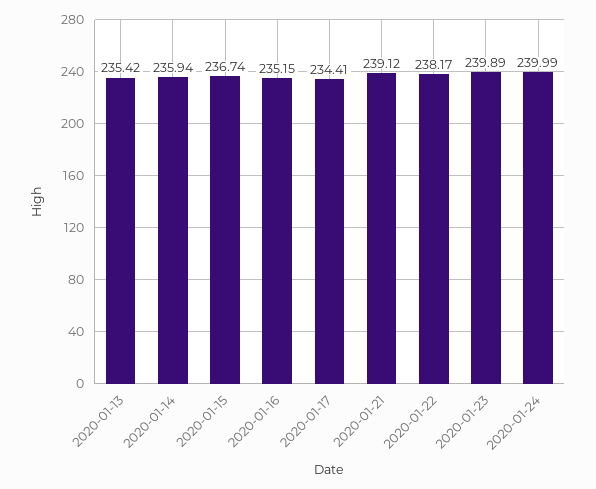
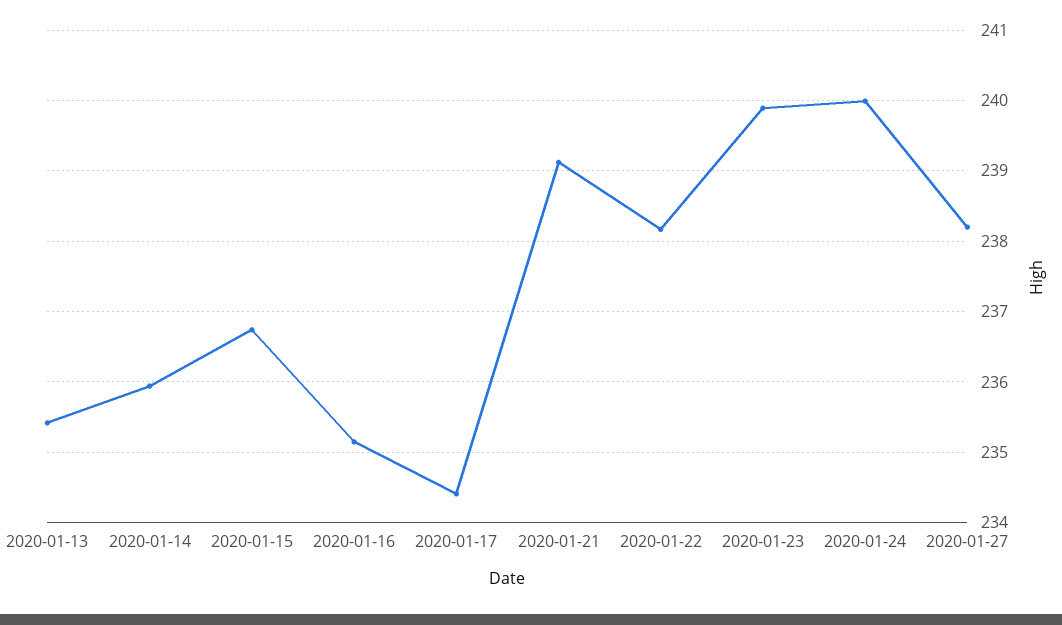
2020-01-27: none -> 238.2

